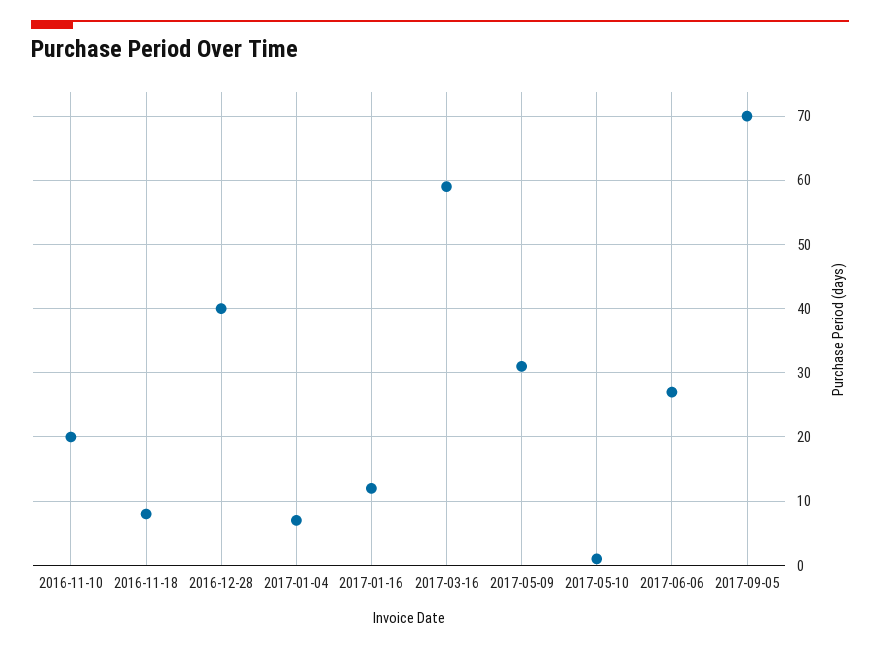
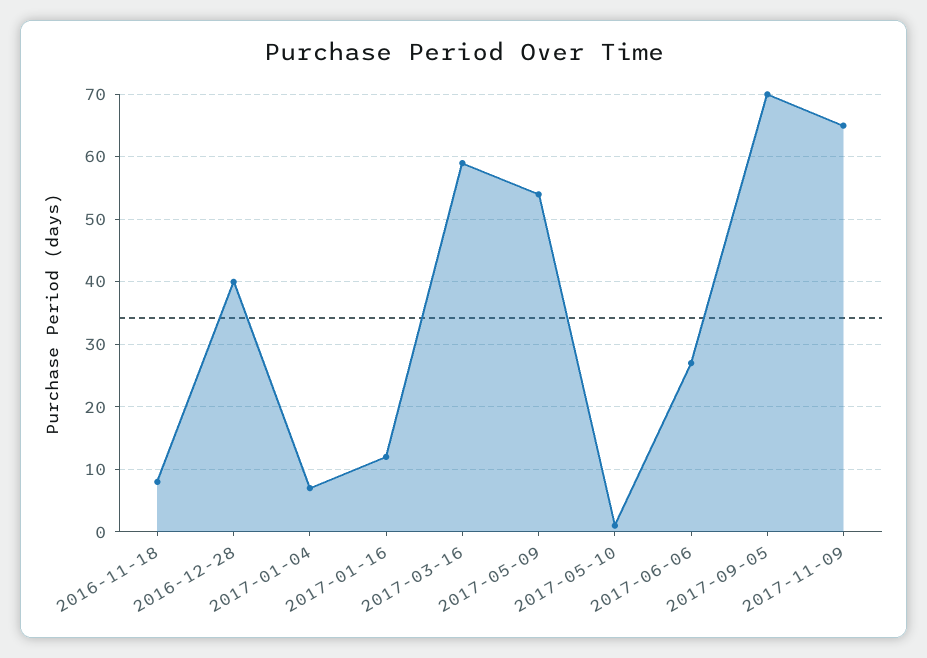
2016-11-10: 20 -> none
2017-05-09: 31 -> 54
2017-11-09: none -> 65

